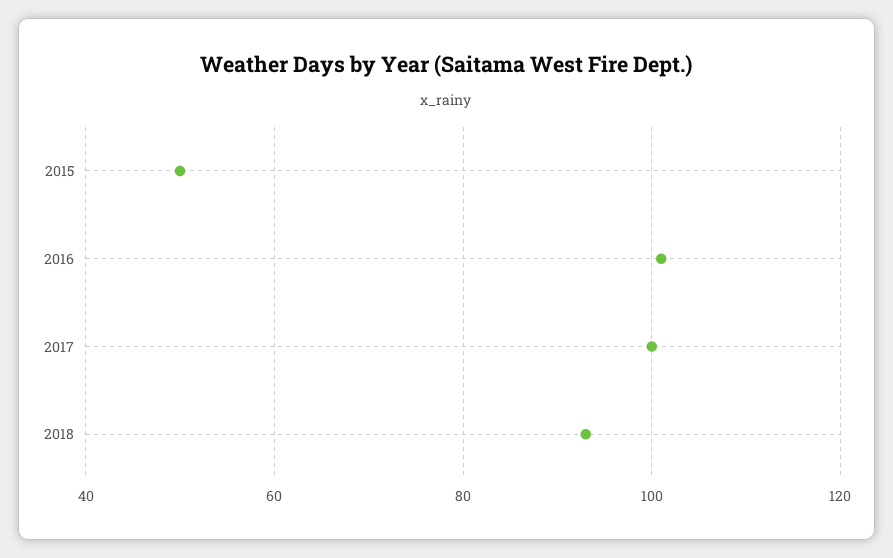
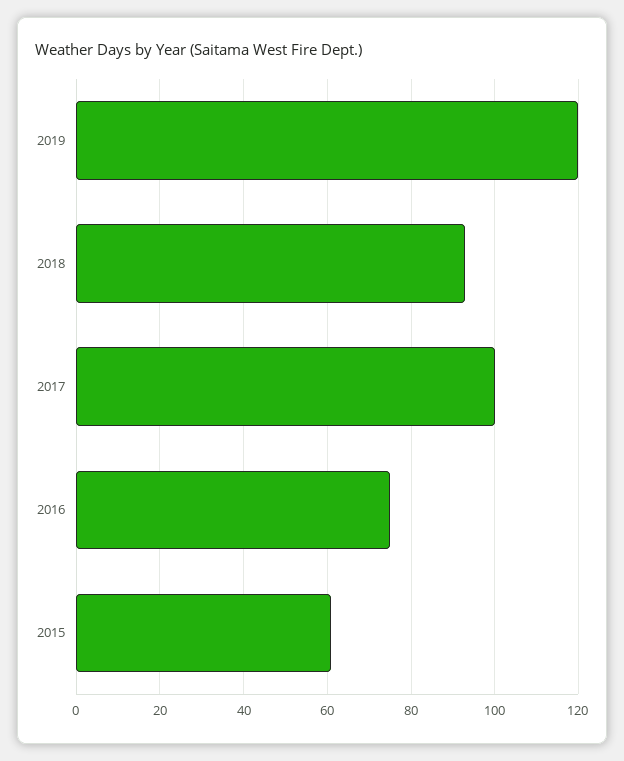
2015: 50 -> 60
2016: 100 -> 75
2019: none -> 120

